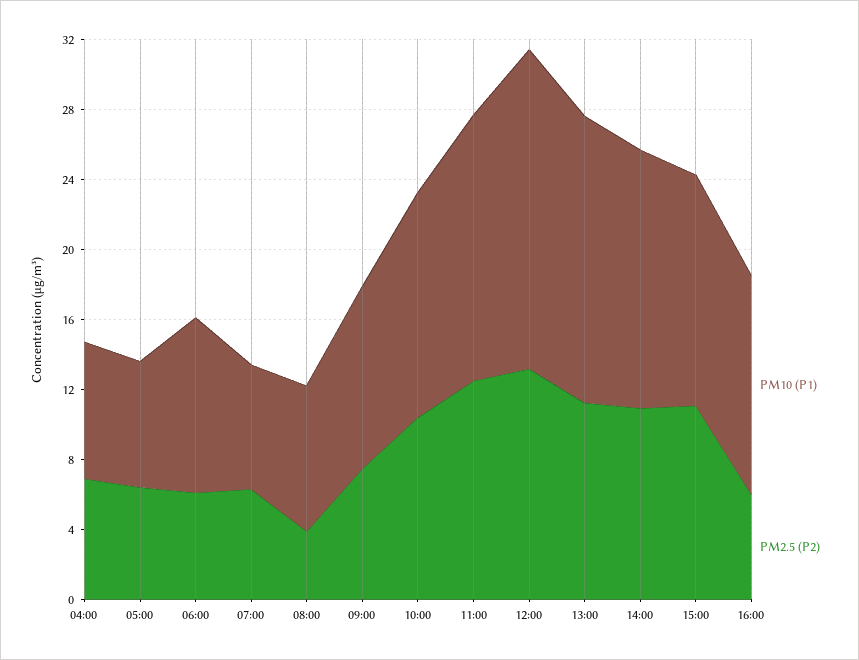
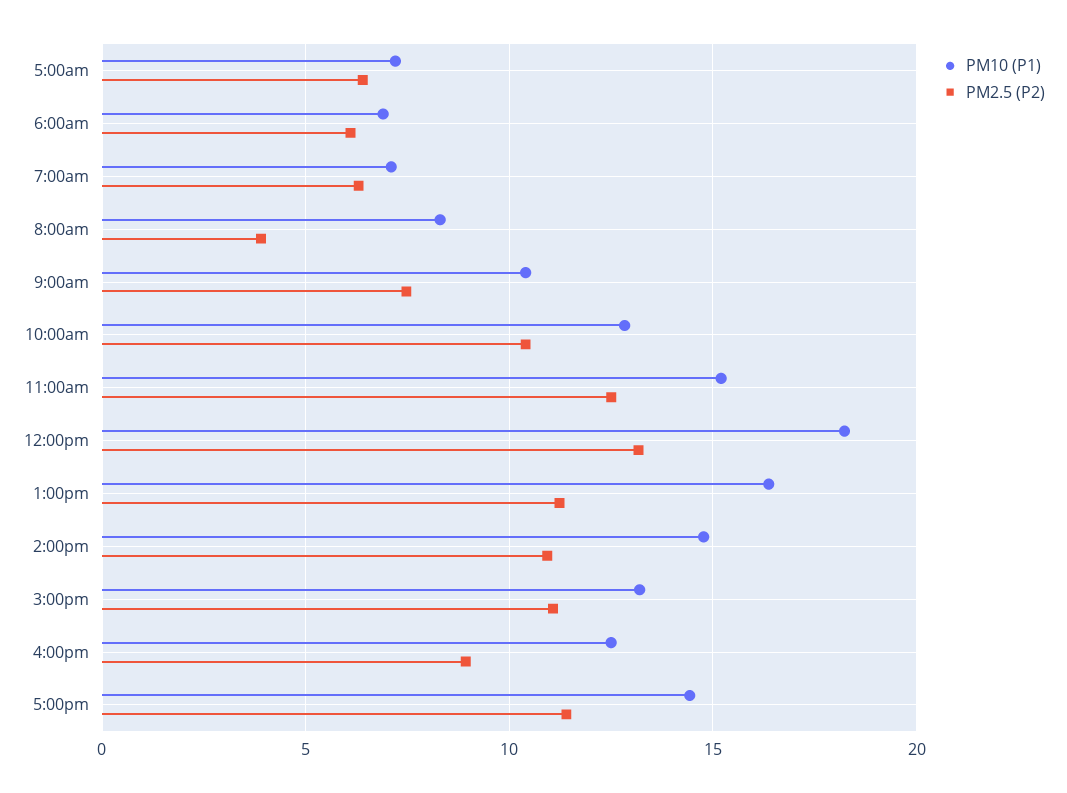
PM10 (P1), 04:00: 8 -> none
PM2.5 (P2), 04:00: 7 -> none
PM10 (P1), 06:00: 10 -> 7
PM2.5 (P2), 16:00: 6 -> 9
PM10 (P1), 5:00pm: none -> 14.5
PM2.5 (P2), 5:00pm: none -> 11.5

